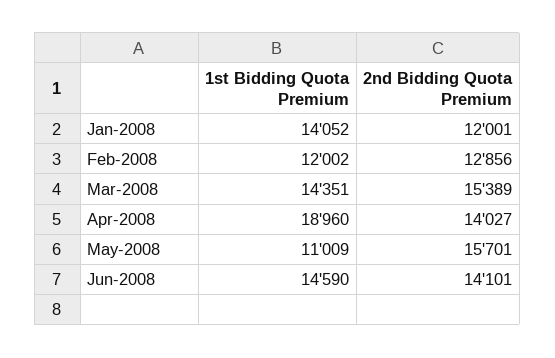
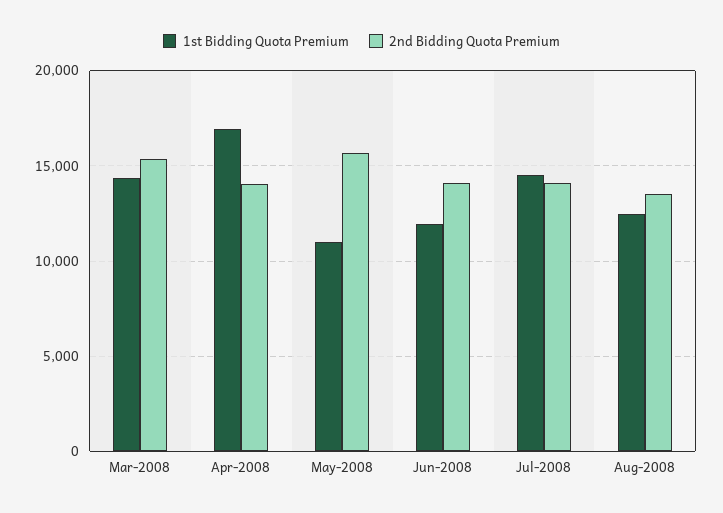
1st Bidding Quota Premium, Jan-2008: 14052 -> none
2nd Bidding Quota Premium, Jan-2008: 12001 -> none
1st Bidding Quota Premium, Feb-2008: 12002 -> none
2nd Bidding Quota Premium, Feb-2008: 12856 -> none
1st Bidding Quota Premium, Apr-2008: 18960 -> 17000
1st Bidding Quota Premium, Jun-2008: 14590 -> 12000
1st Bidding Quota Premium, Jul-2008: none -> 14500
2nd Bidding Quota Premium, Jul-2008: none -> 14000
1st Bidding Quota Premium, Aug-2008: none -> 12500
2nd Bidding Quota Premium, Aug-2008: none -> 13500

